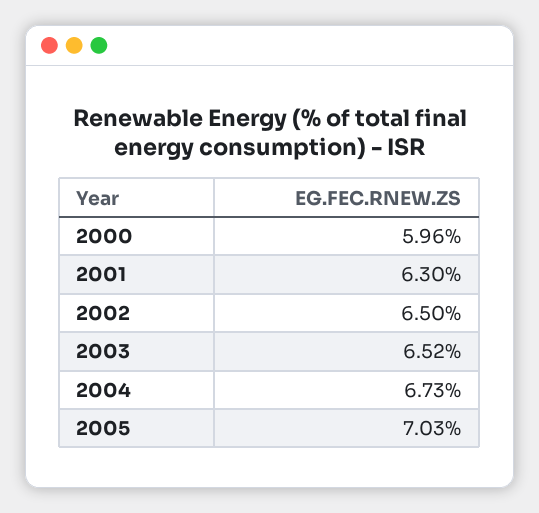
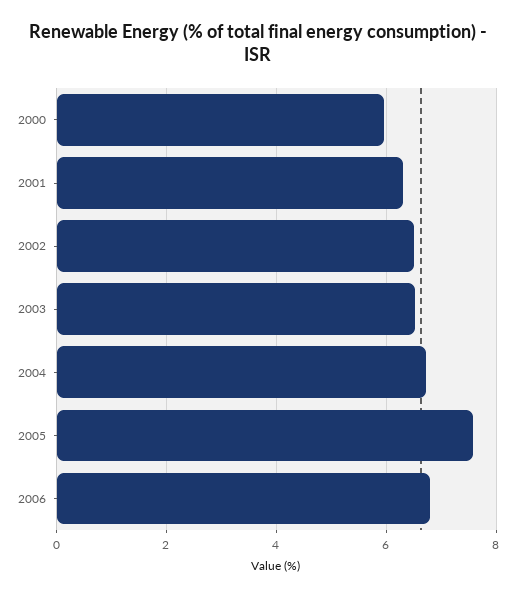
2005: 7.03 -> 7.6
2006: none -> 6.8

